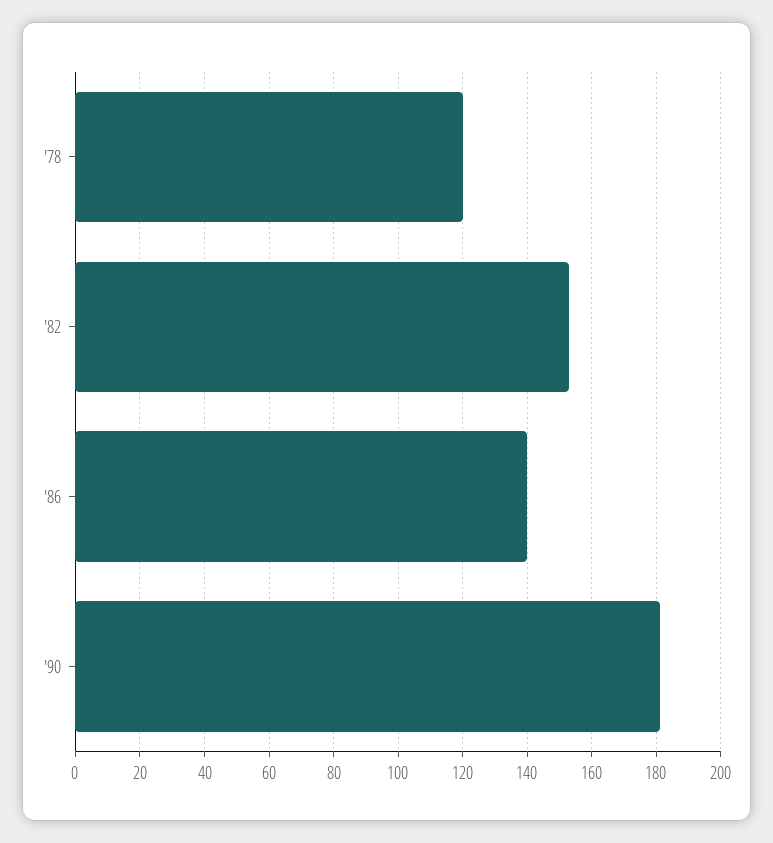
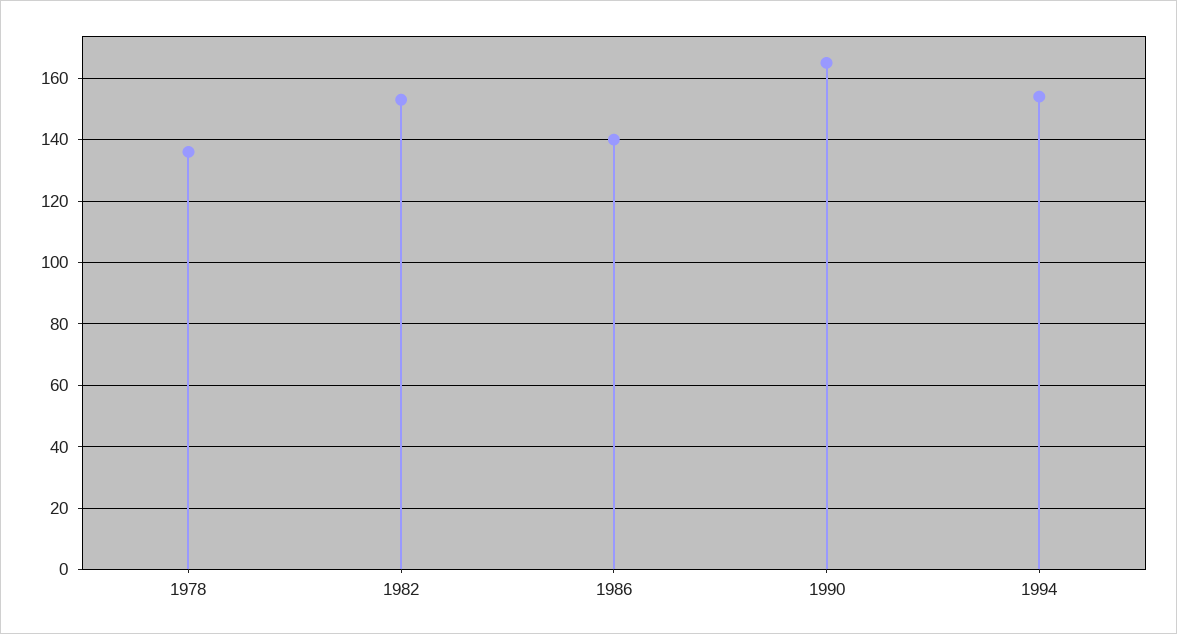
'78: 120 -> 135
'90: 180 -> 165
1994: none -> 155

